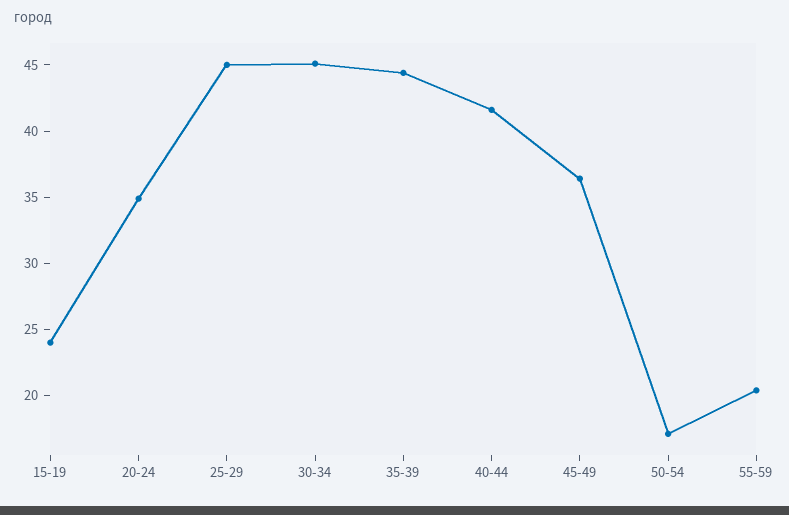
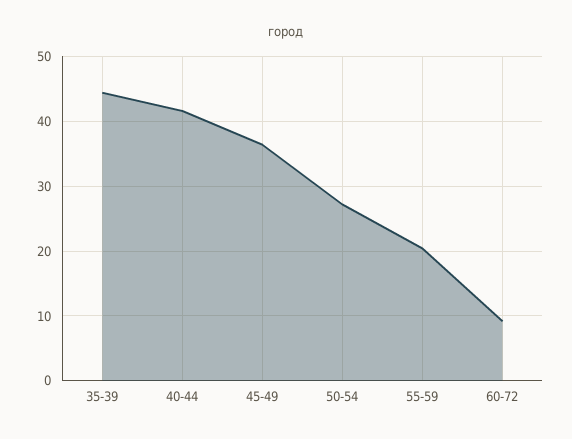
15-19: 24 -> none
20-24: 35 -> none
25-29: 45 -> none
30-34: 45 -> none
50-54: 17 -> 27
60-72: none -> 9

